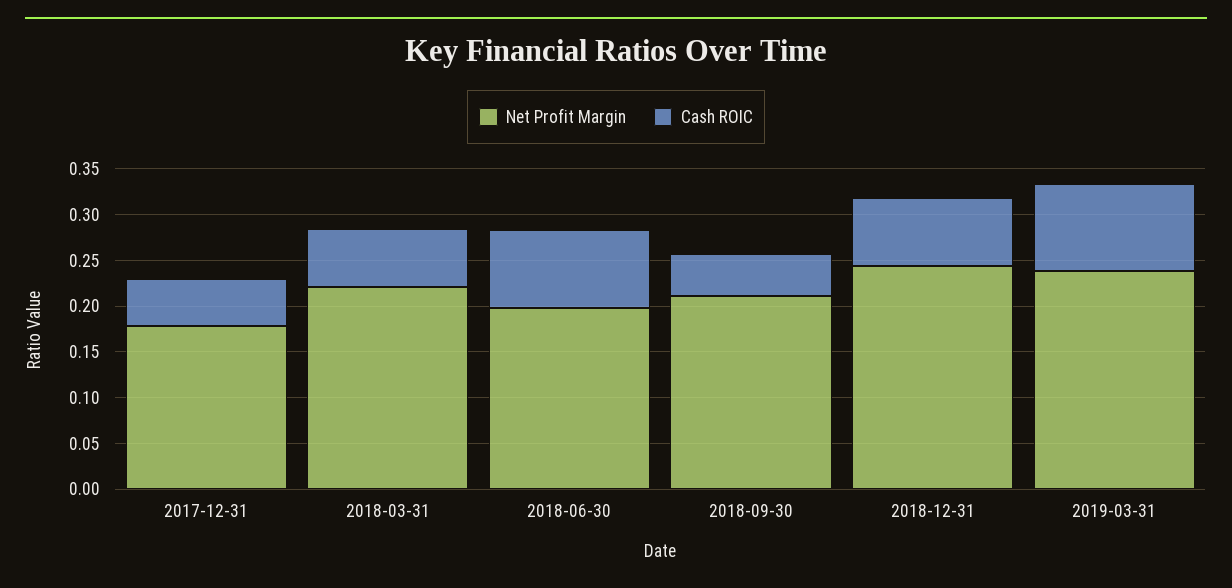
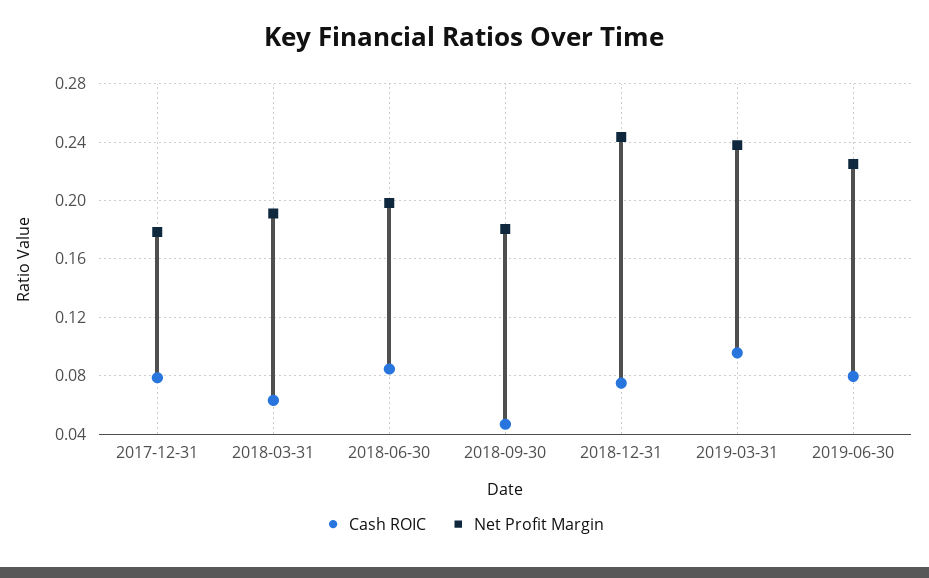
Cash ROIC, 2017-12-31: 0.05 -> 0.08
Net Profit Margin, 2018-03-31: 0.22 -> 0.19
Net Profit Margin, 2018-09-30: 0.21 -> 0.18
Cash ROIC, 2019-06-30: none -> 0.08
Net Profit Margin, 2019-06-30: none -> 0.225

